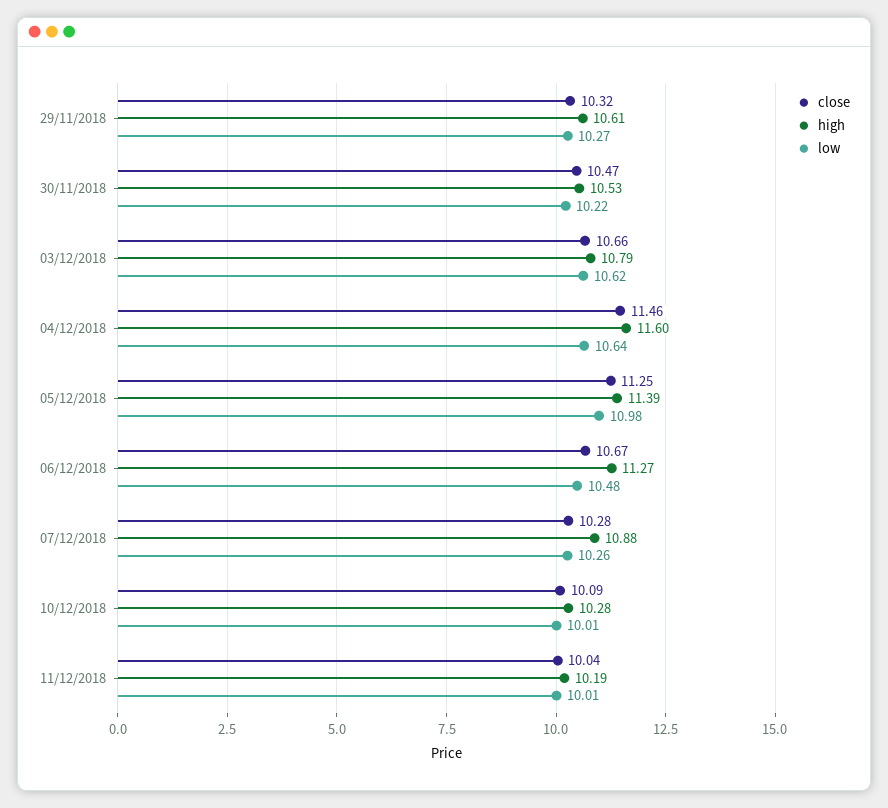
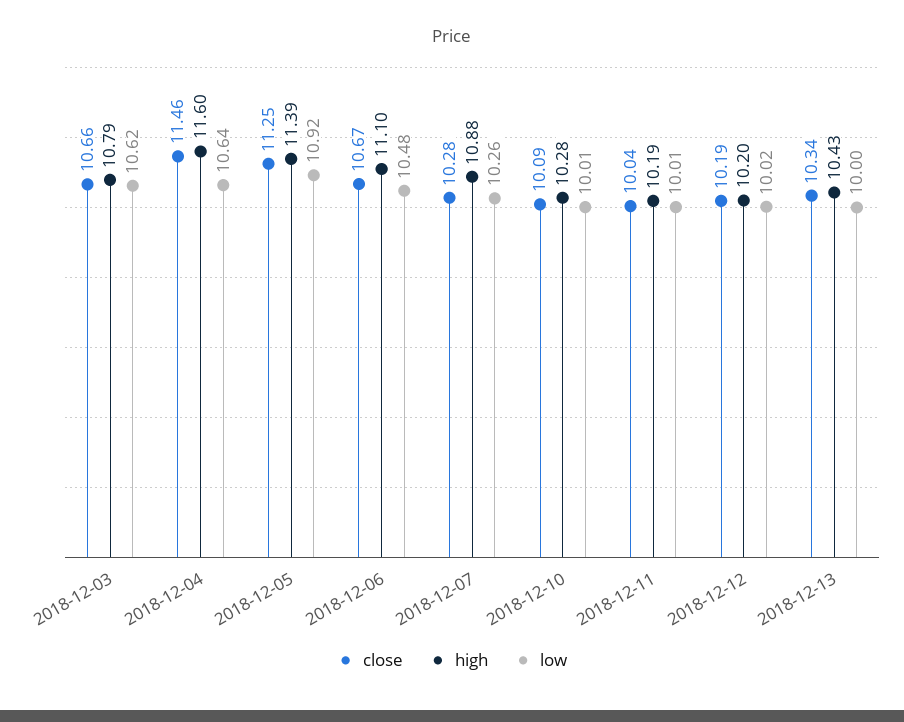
close, 29/11/2018: 10.32 -> none
high, 29/11/2018: 10.61 -> none
low, 29/11/2018: 10.27 -> none
close, 30/11/2018: 10.47 -> none
high, 30/11/2018: 10.53 -> none
low, 30/11/2018: 10.22 -> none
low, 05/12/2018: 10.98 -> 10.92
high, 06/12/2018: 11.27 -> 11.1
close, 2018-12-12: none -> 10.19
high, 2018-12-12: none -> 10.2
low, 2018-12-12: none -> 10.02
close, 2018-12-13: none -> 10.34
high, 2018-12-13: none -> 10.43
low, 2018-12-13: none -> 10

